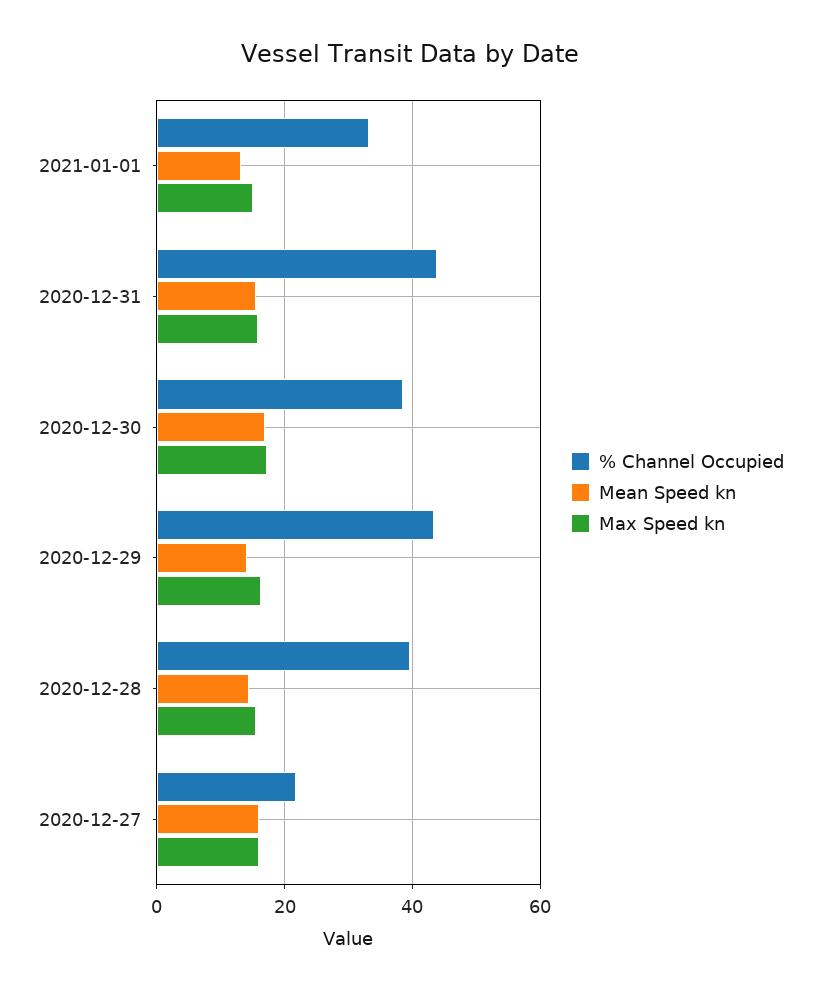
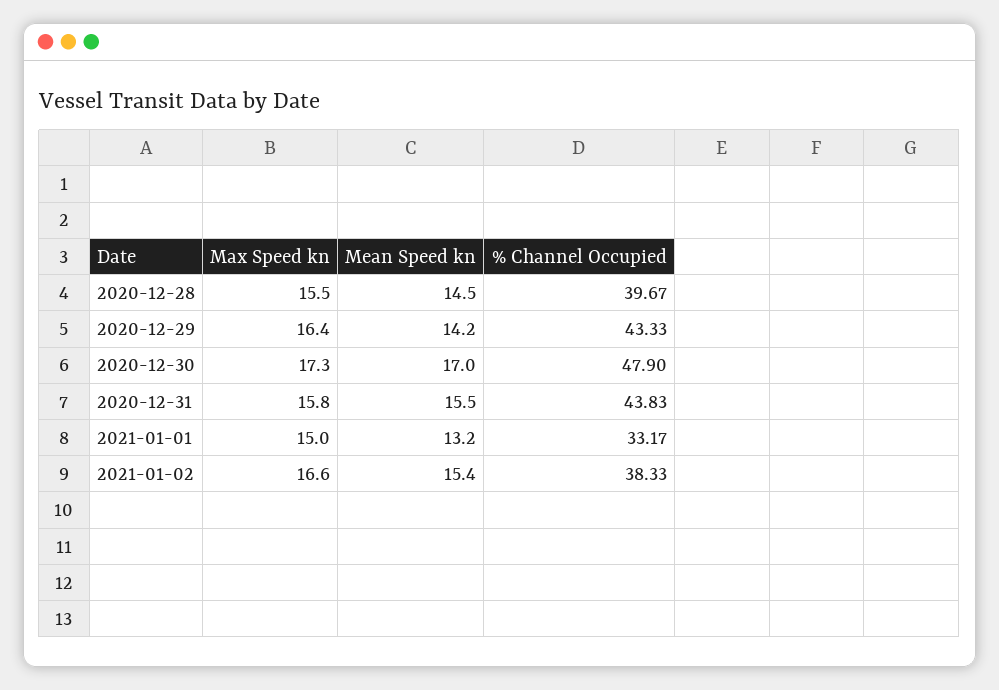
% Channel Occupied, 2020-12-30: 38 -> 47.9
% Channel Occupied, 2020-12-27: 22 -> none
Mean Speed kn, 2020-12-27: 16 -> none
Max Speed kn, 2020-12-27: 16 -> none
Max Speed kn, 2021-01-02: none -> 16.6
Mean Speed kn, 2021-01-02: none -> 15.4
% Channel Occupied, 2021-01-02: none -> 38.33

